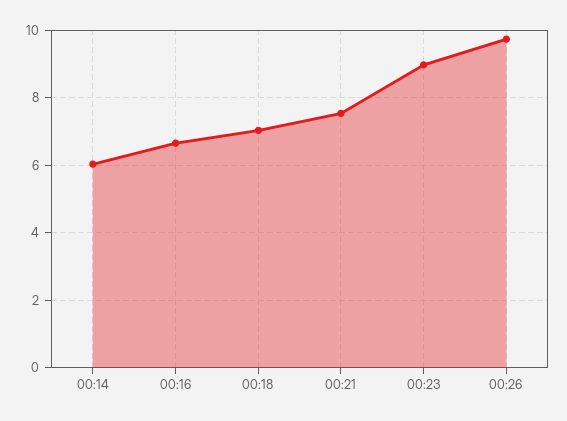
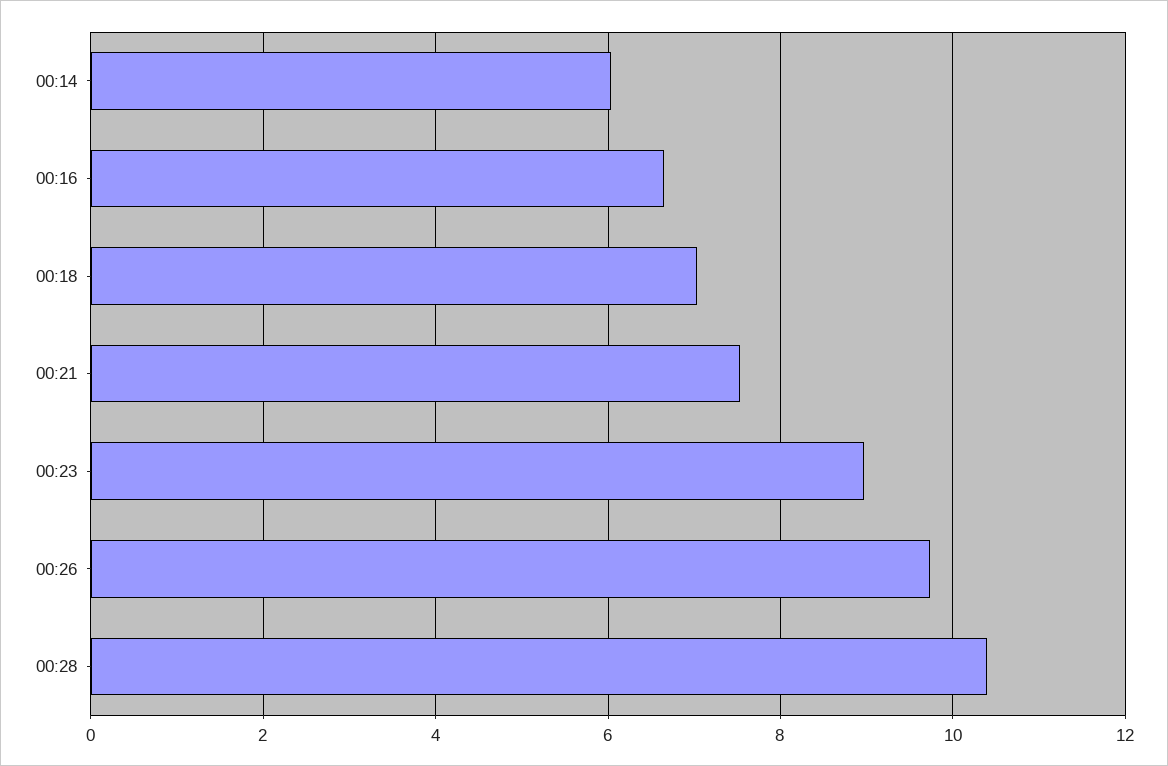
00:28: none -> 10.4

